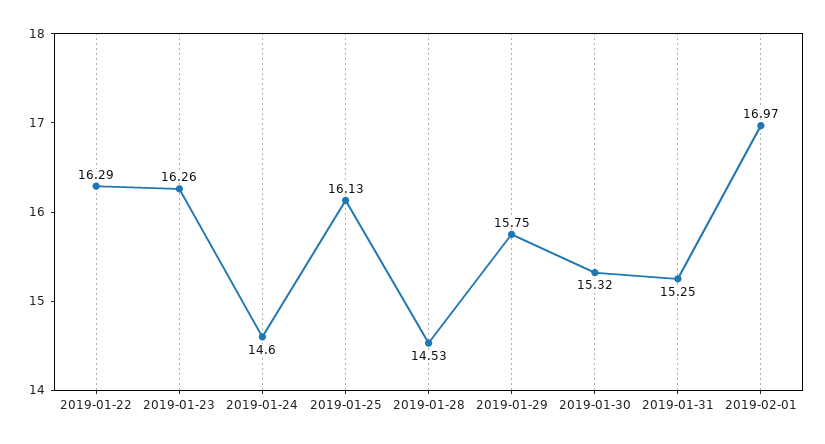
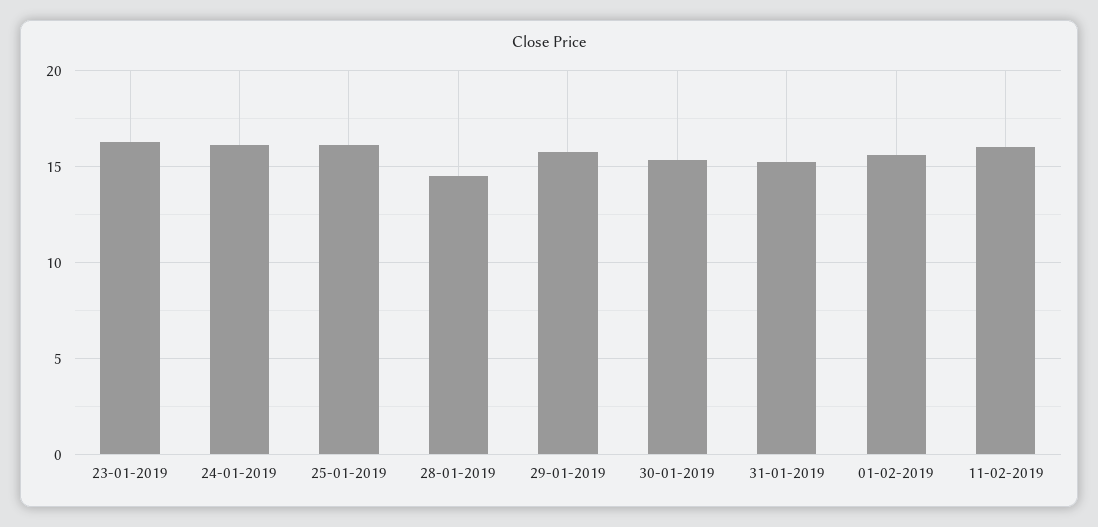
2019-01-22: 16.29 -> none
2019-01-24: 14.6 -> 16
2019-02-01: 16.97 -> 15.5
11-02-2019: none -> 16

